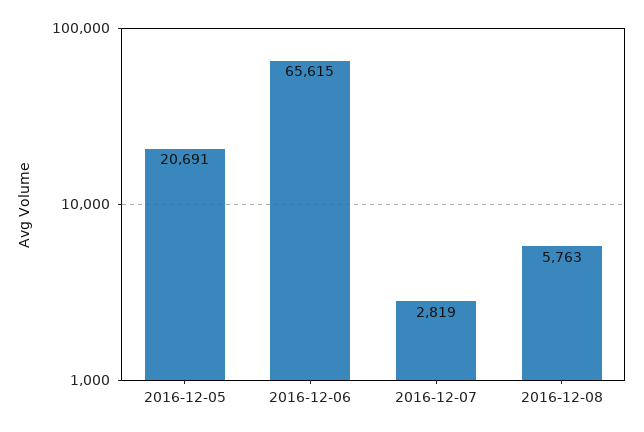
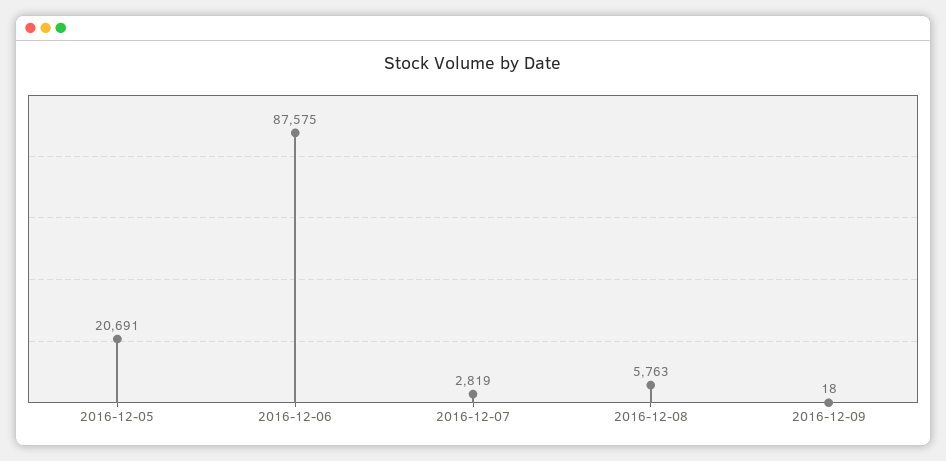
2016-12-06: 65615 -> 87575
2016-12-09: none -> 18

